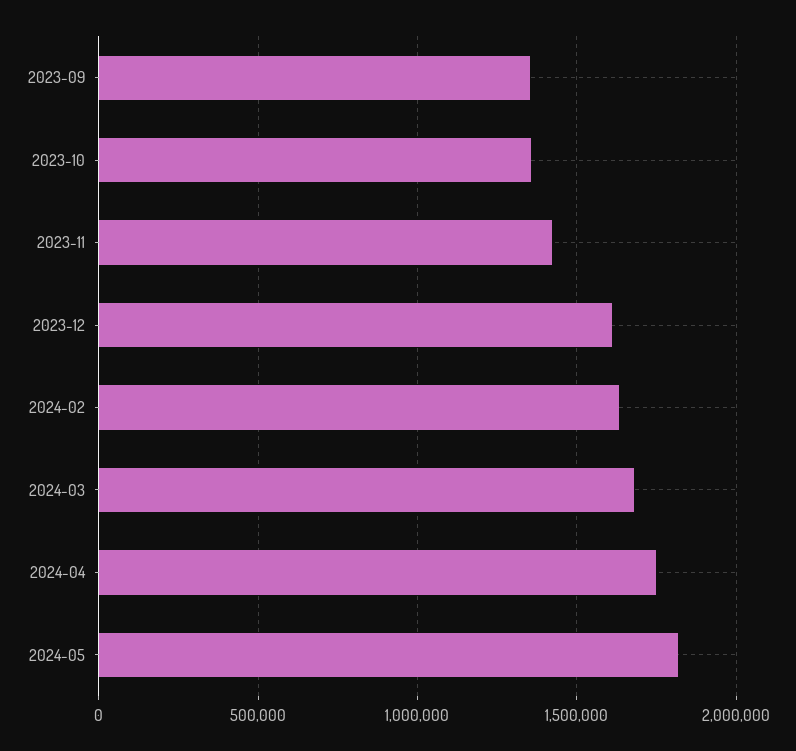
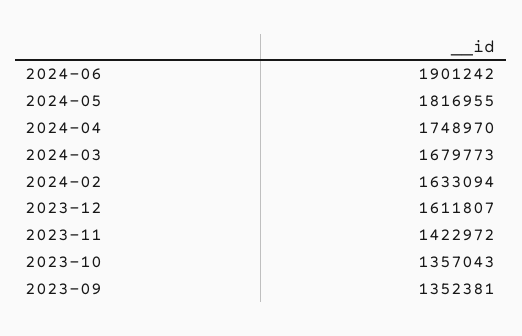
2024-06: none -> 1901242

